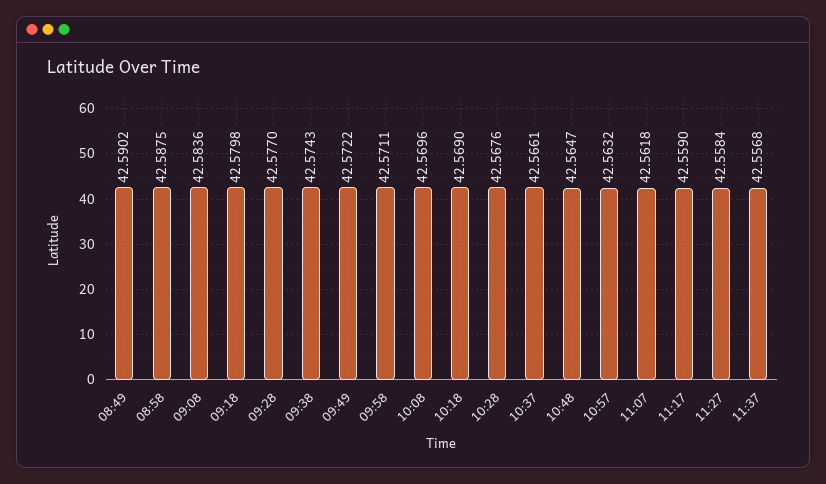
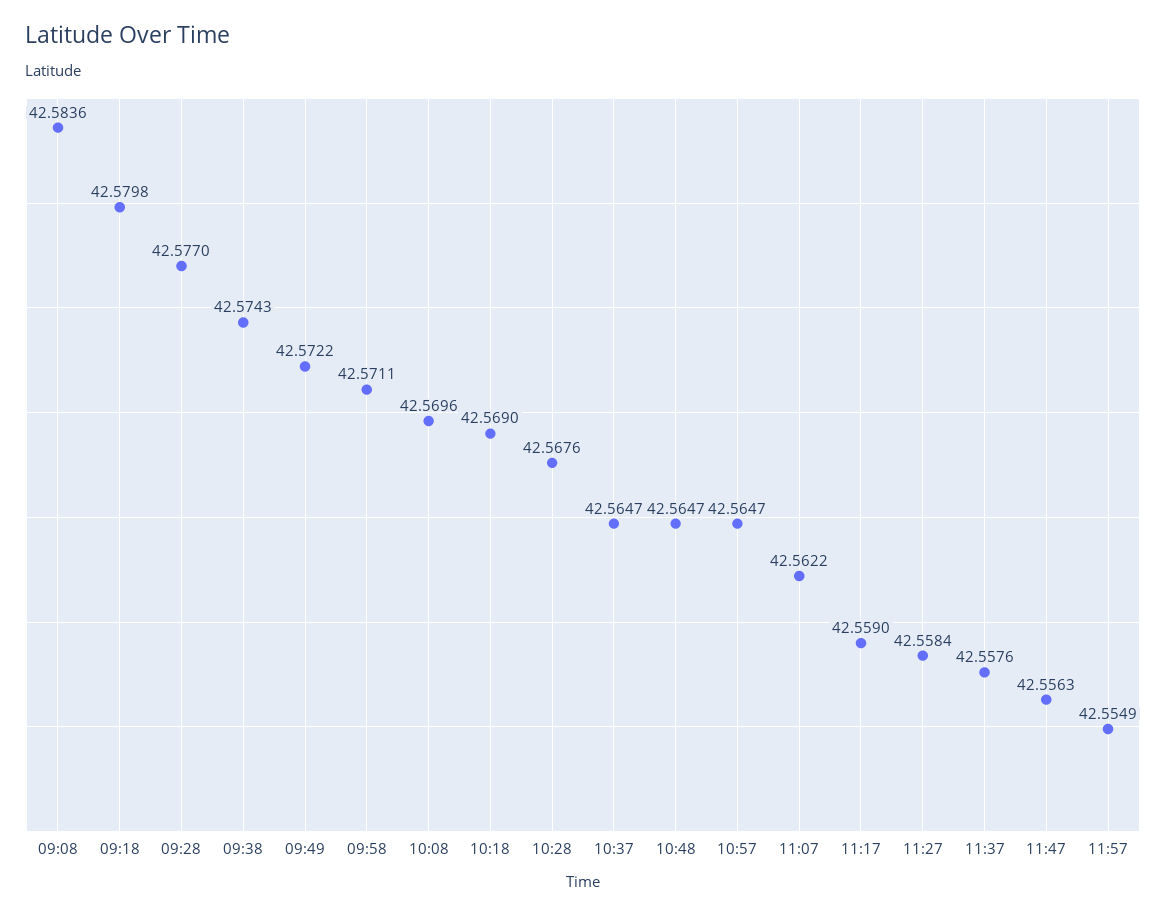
08:49: 42.5902 -> none
08:58: 42.5875 -> none
10:37: 42.5661 -> 42.5647
10:57: 42.5632 -> 42.5647
11:07: 42.5618 -> 42.5622
11:37: 42.5568 -> 42.5576
11:47: none -> 42.5563
11:57: none -> 42.5549

